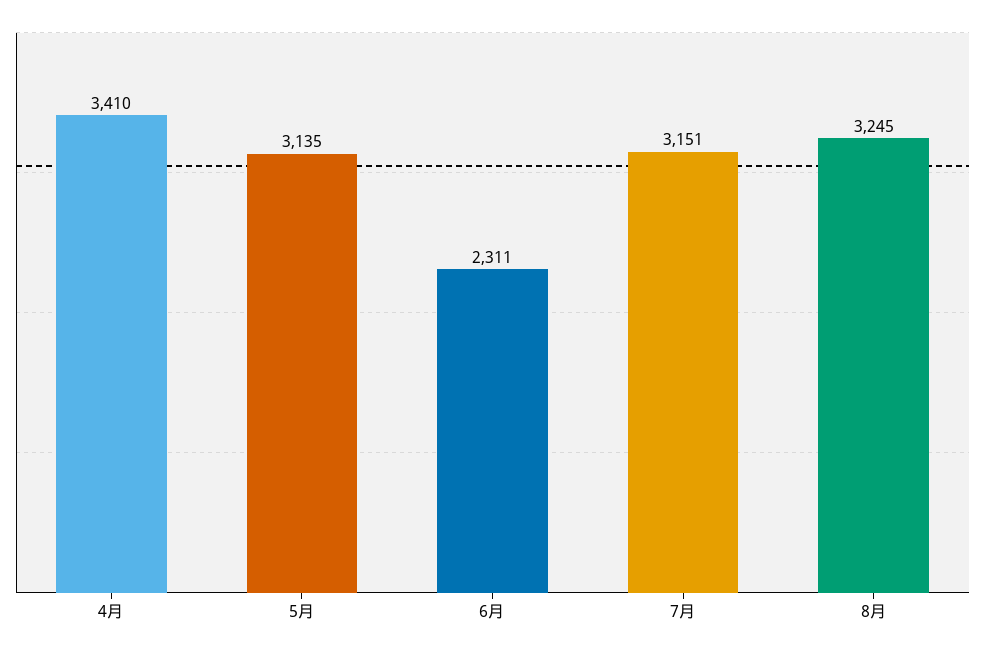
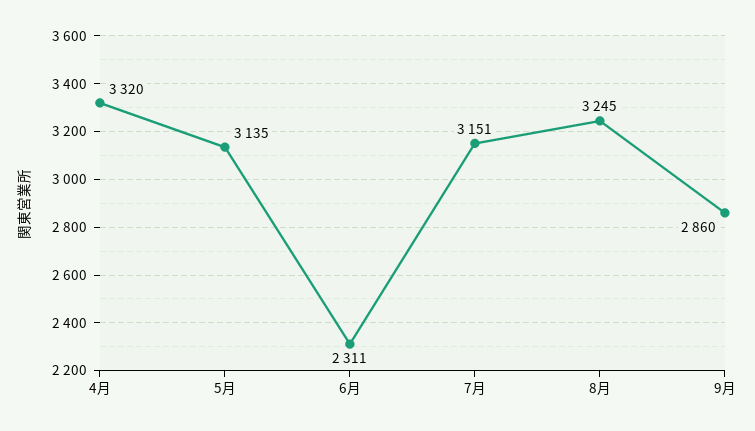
4月: 3410 -> 3320
9月: none -> 2860

